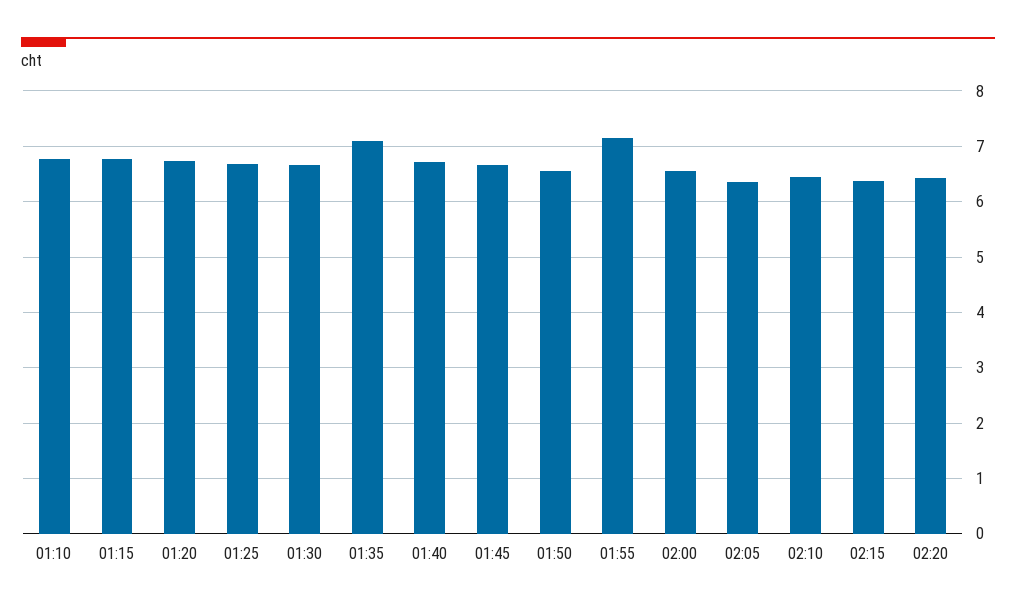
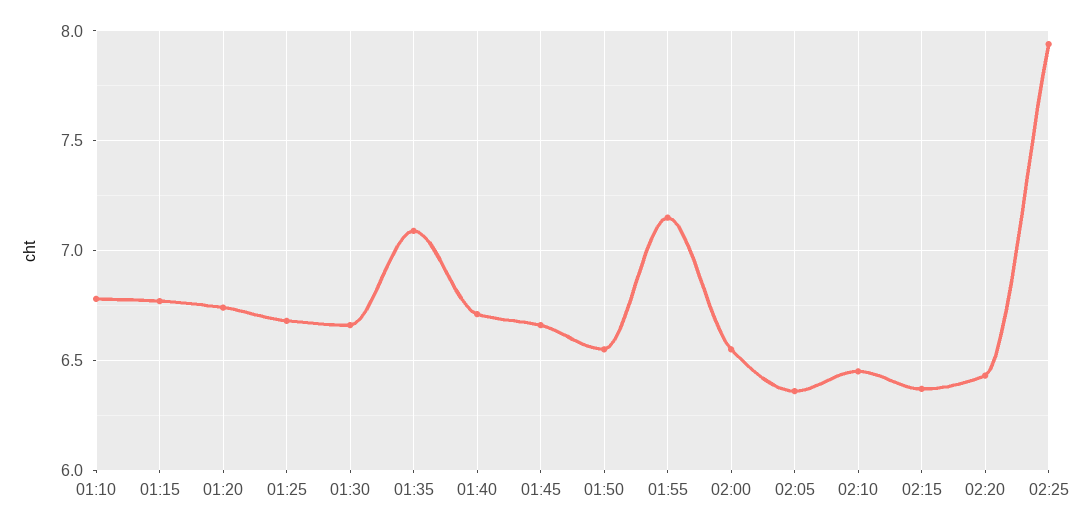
02:25: none -> 7.95

